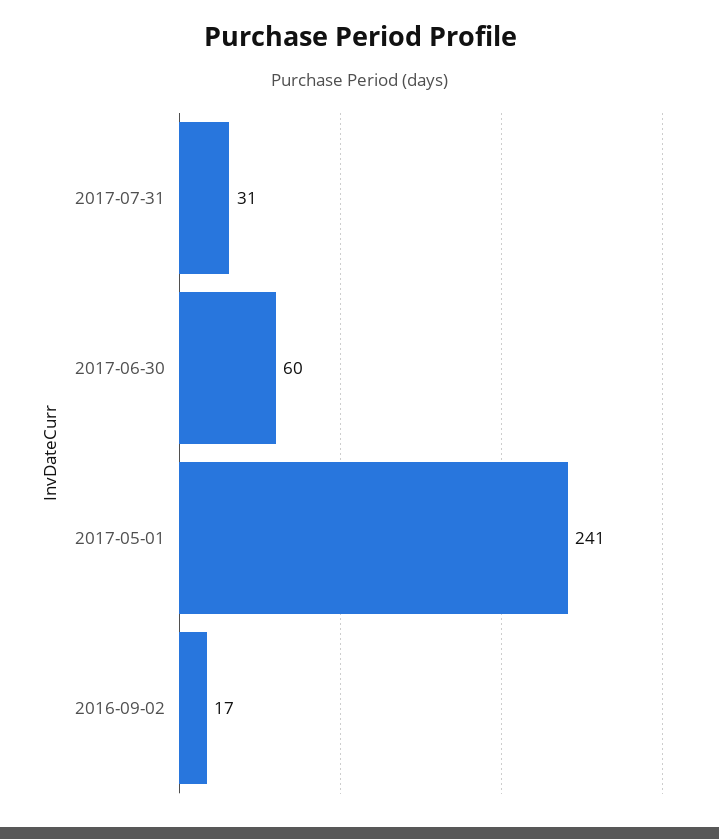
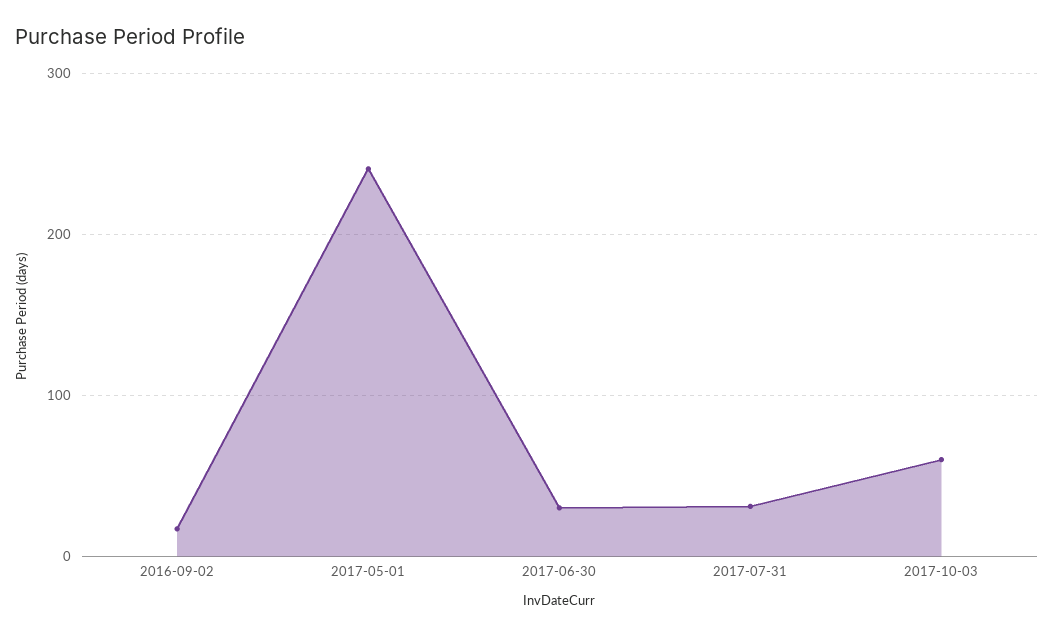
2017-06-30: 60 -> 30
2017-10-03: none -> 60

